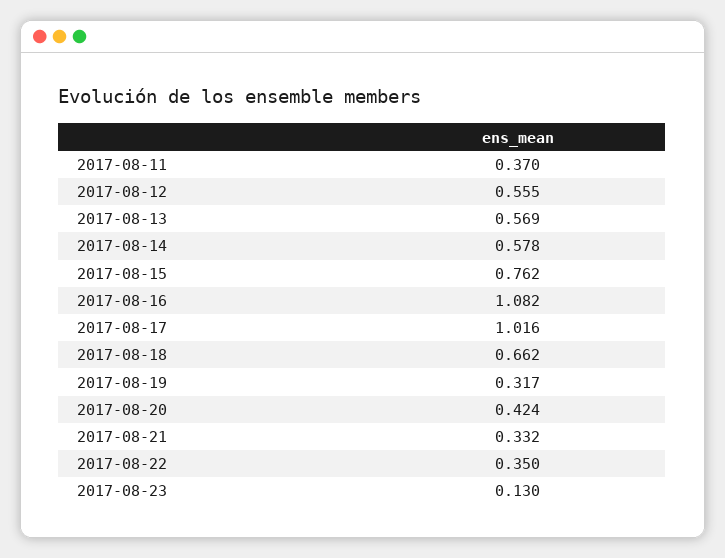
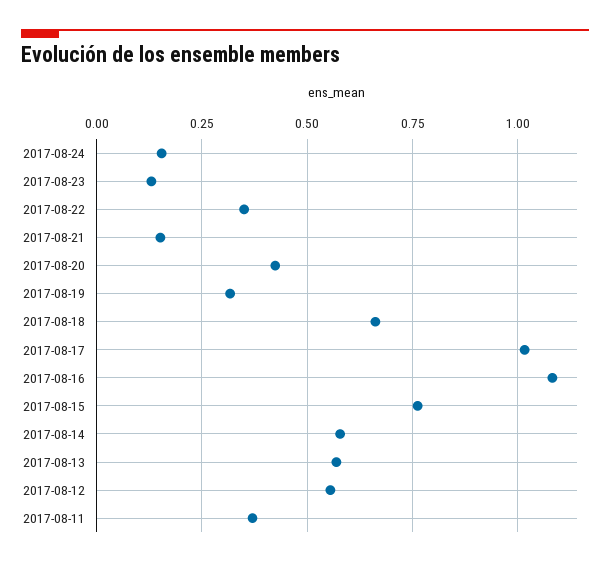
2017-08-21: 0.332 -> 0.15
2017-08-24: none -> 0.15

